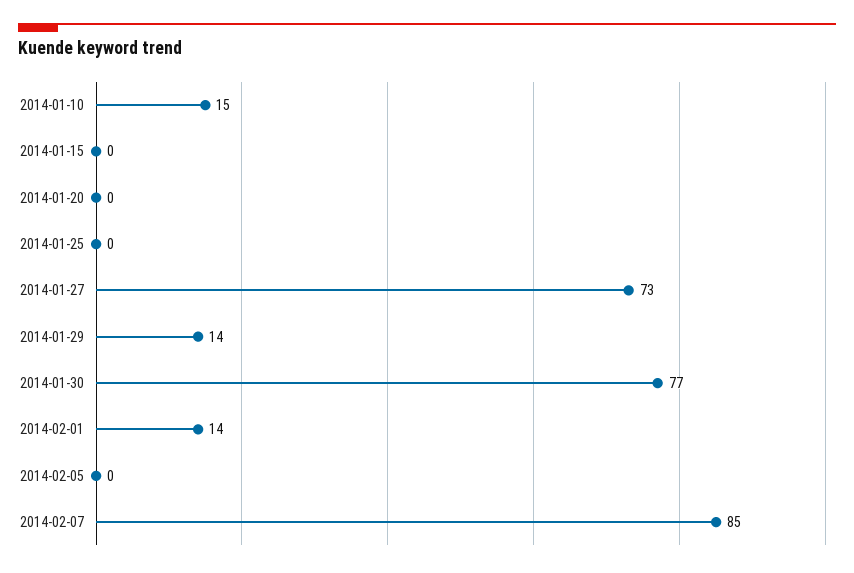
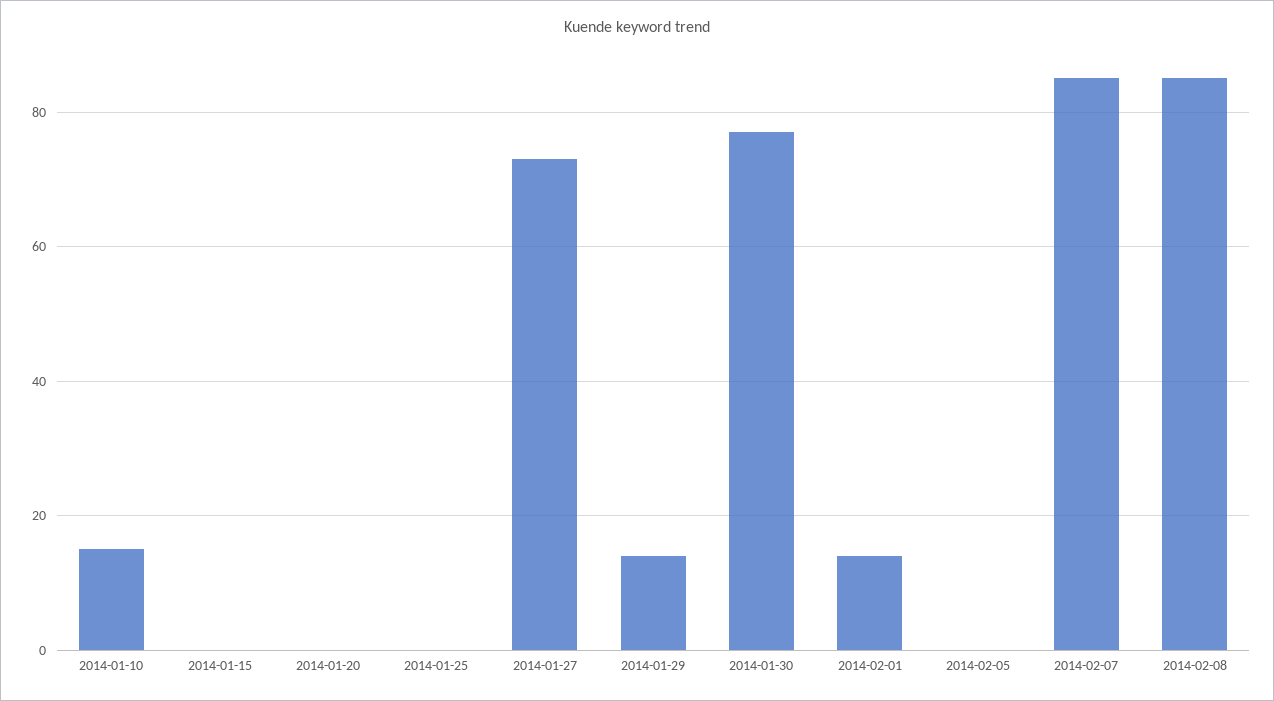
2014-02-08: none -> 85

